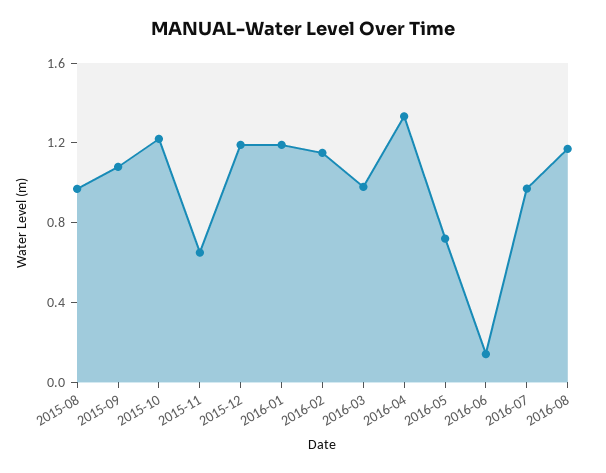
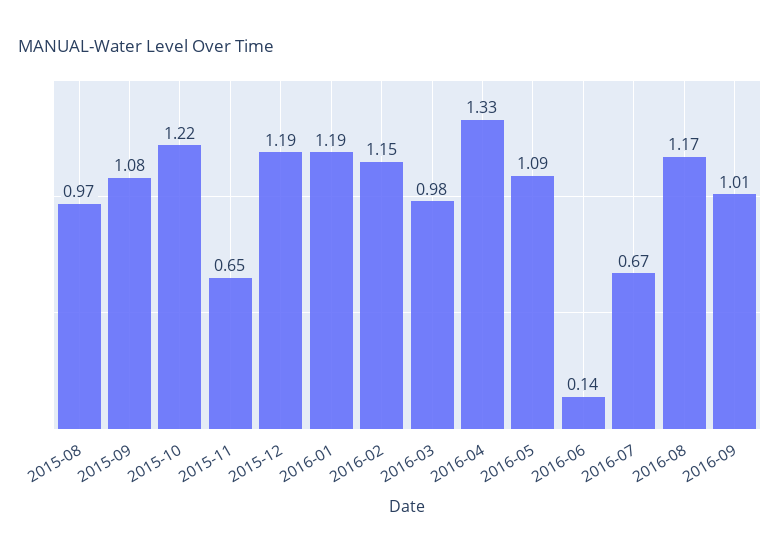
2016-05: 0.7 -> 1.09
2016-07: 1 -> 0.67
2016-09: none -> 1.01

